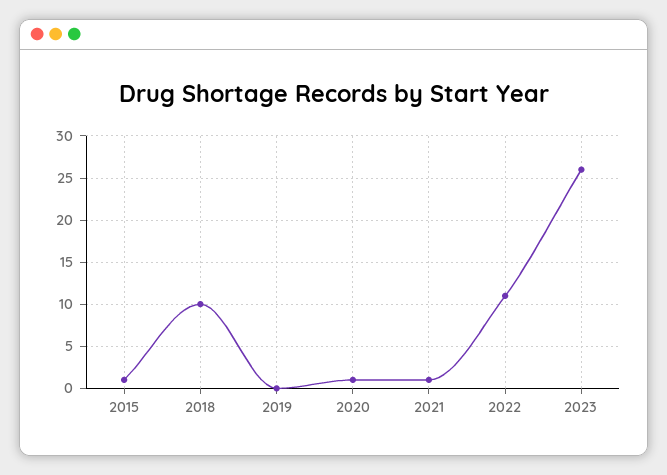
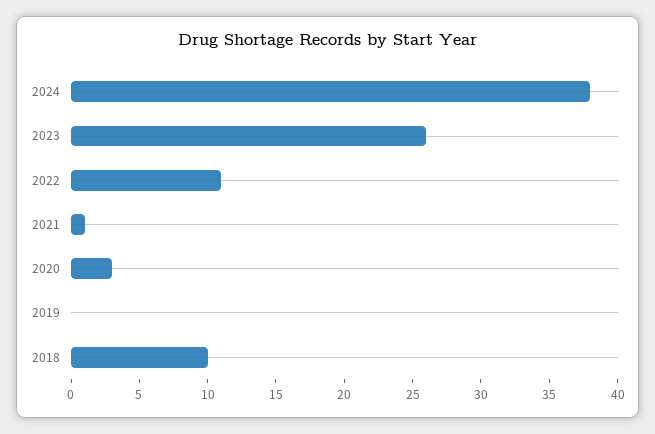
2015: 1 -> none
2020: 1 -> 3
2024: none -> 38

